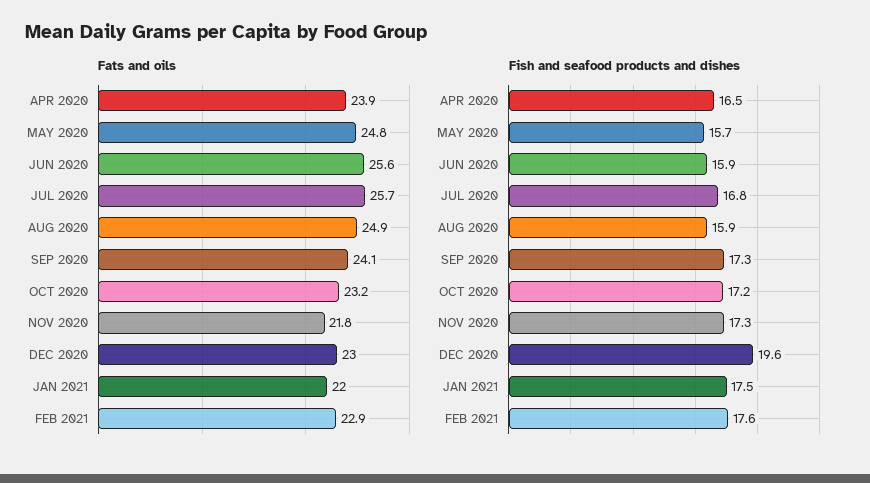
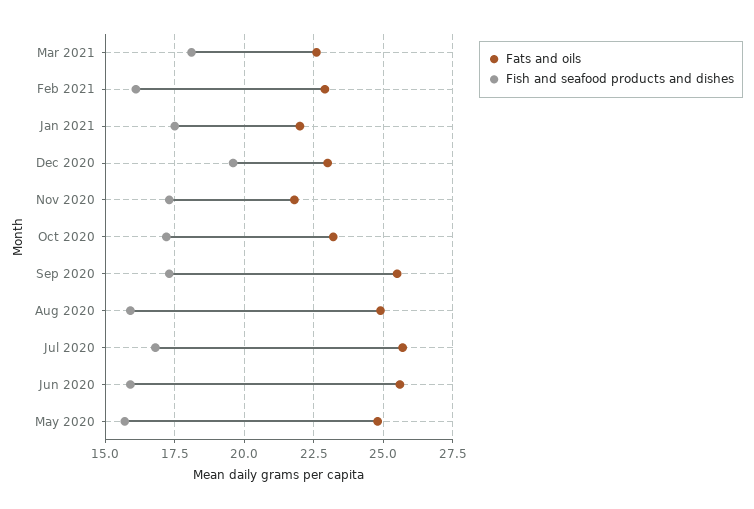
Fats and oils, APR 2020: 23.9 -> none
Fats and oils, SEP 2020: 24.1 -> 25.5
Fish and seafood products and dishes, APR 2020: 16.5 -> none
Fish and seafood products and dishes, FEB 2021: 17.6 -> 16
Fats and oils, Mar 2021: none -> 22.5
Fish and seafood products and dishes, Mar 2021: none -> 18

